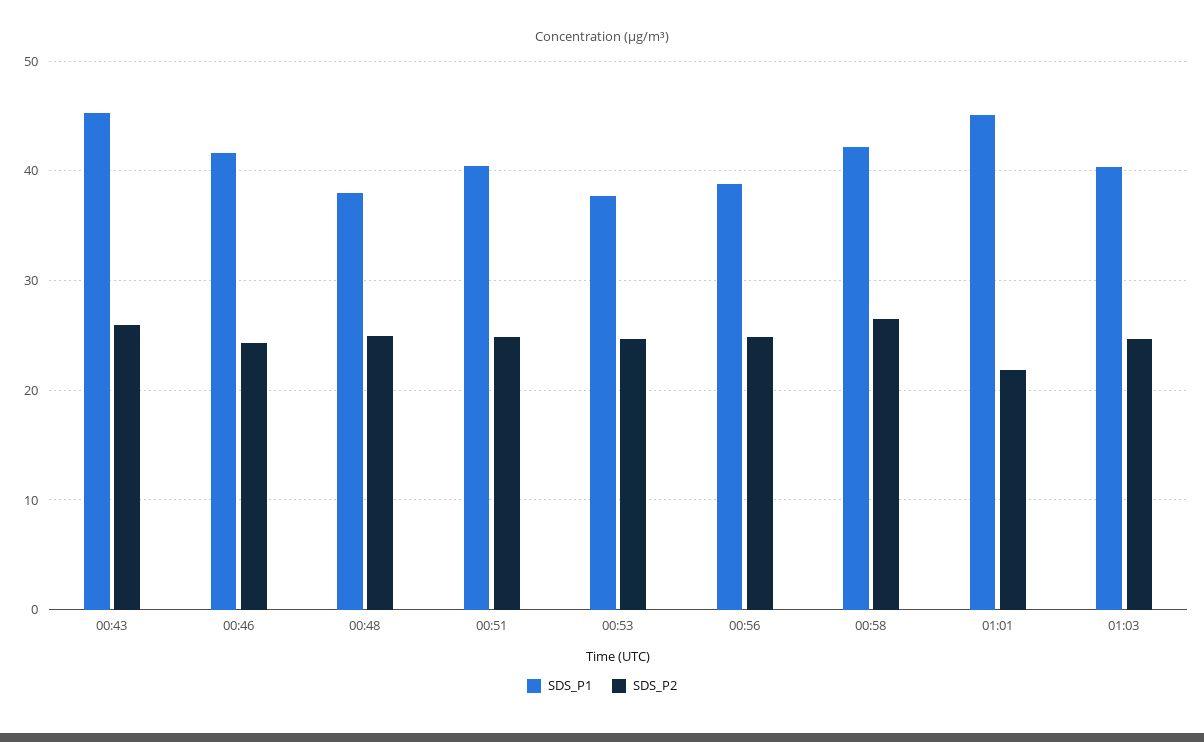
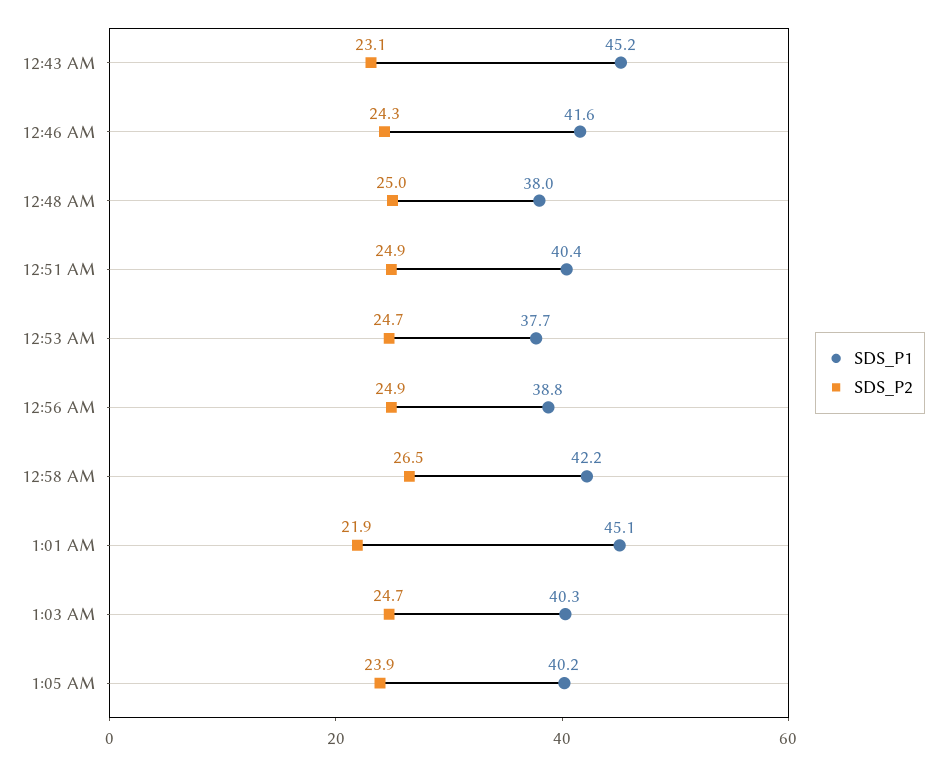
SDS_P2, 00:43: 26 -> 23.1
SDS_P1, 1:05 AM: none -> 40.2
SDS_P2, 1:05 AM: none -> 23.9

